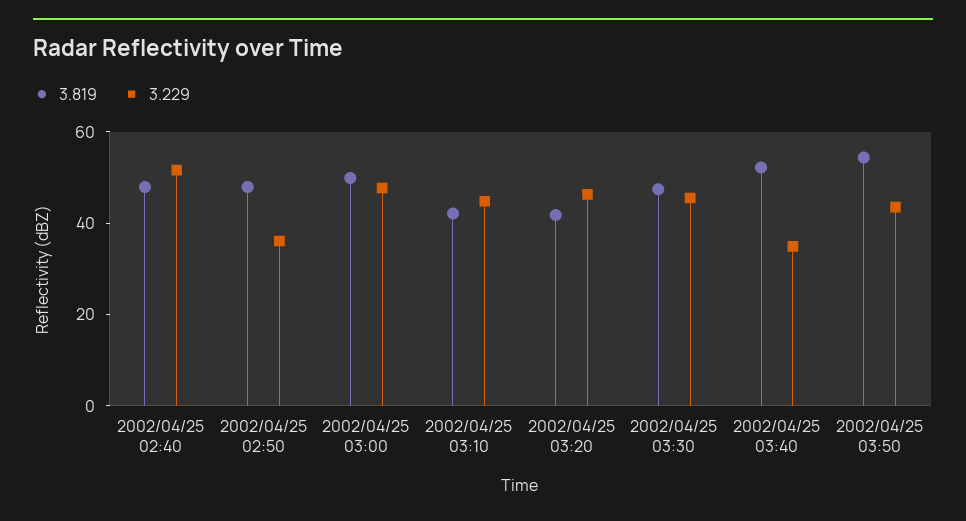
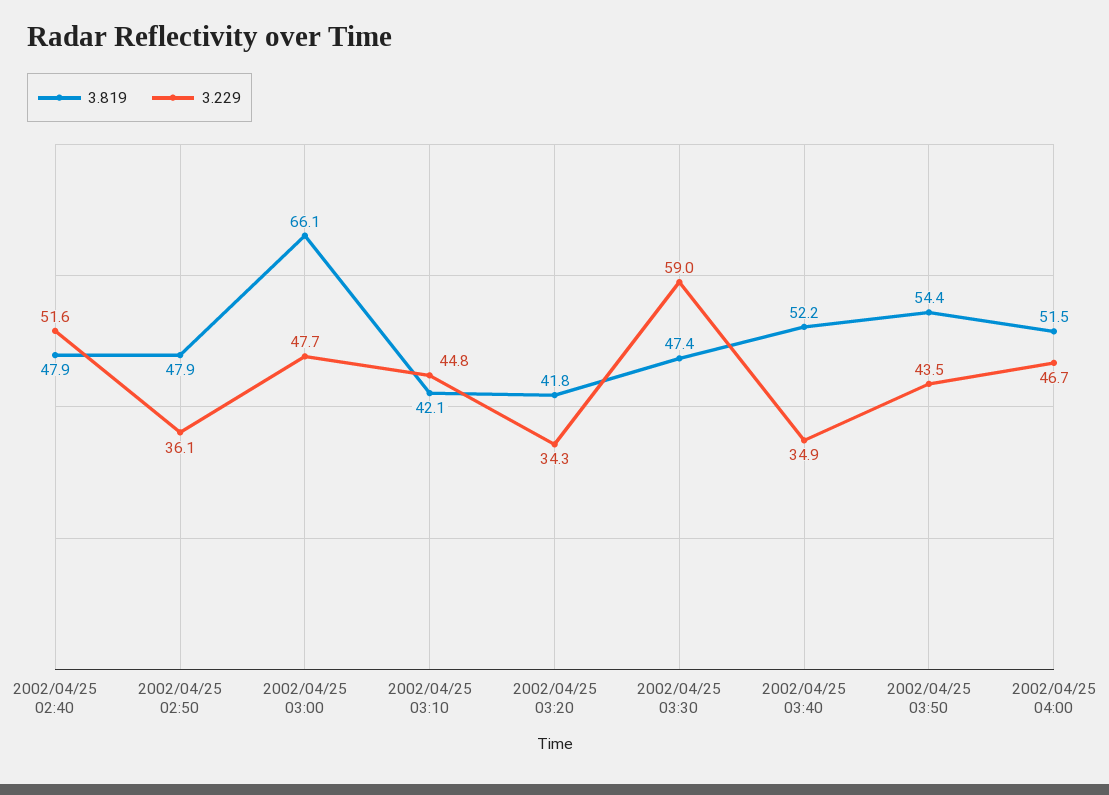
3.819, 2002/04/25 03:00: 50 -> 66.1
3.229, 2002/04/25 03:20: 45 -> 34.3
3.229, 2002/04/25 03:30: 45 -> 59
3.819, 2002/04/25 04:00: none -> 51.5
3.229, 2002/04/25 04:00: none -> 46.7

